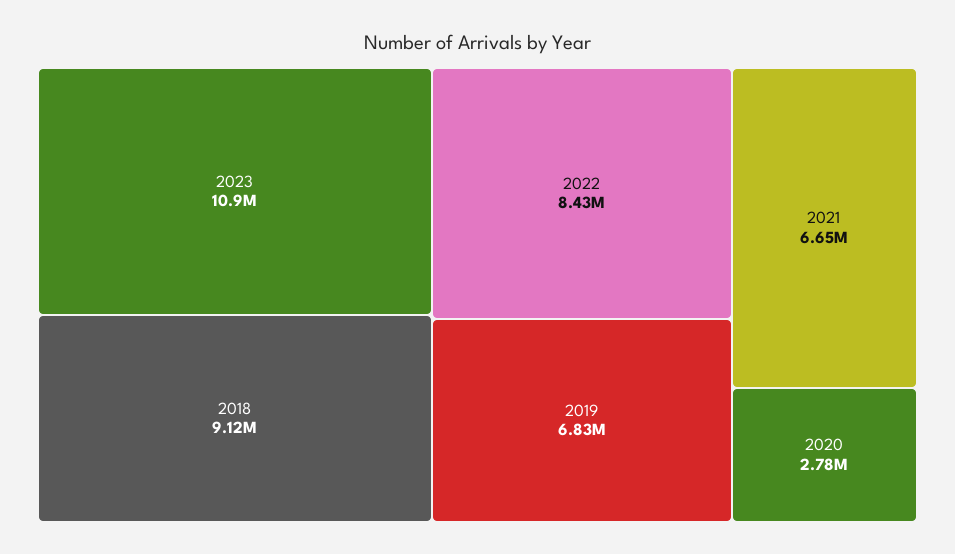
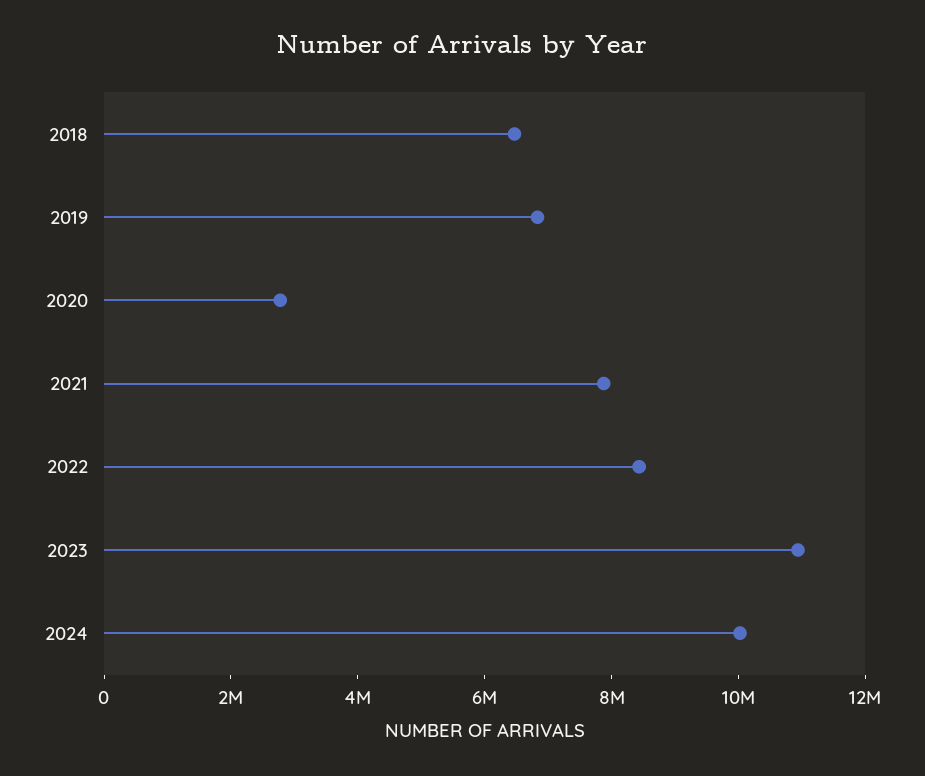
2018: 9120000 -> 6500000
2021: 6650000 -> 8000000
2024: none -> 10000000

